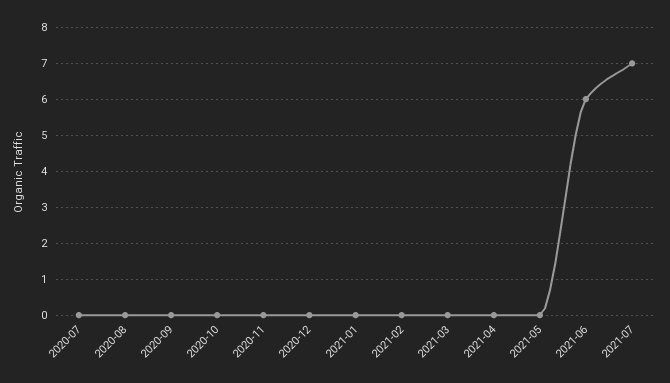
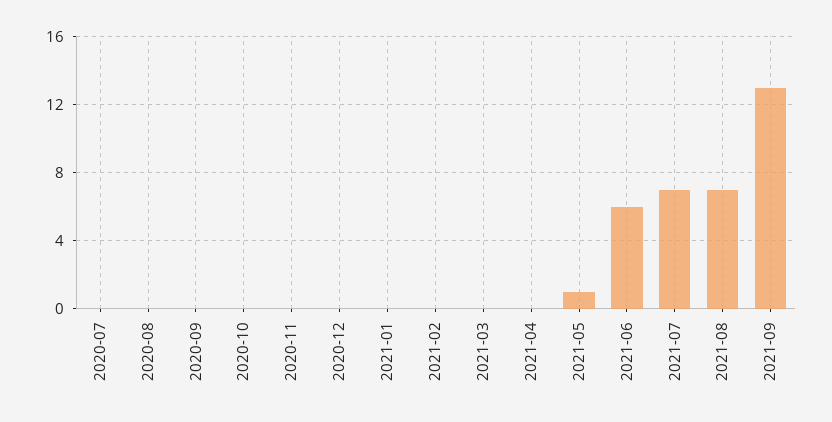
2021-05: 0 -> 1
2021-08: none -> 7
2021-09: none -> 13

